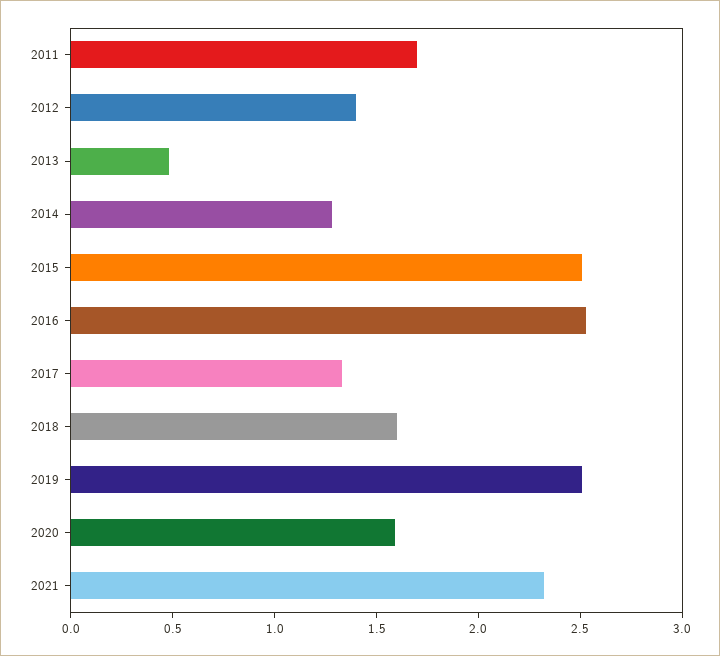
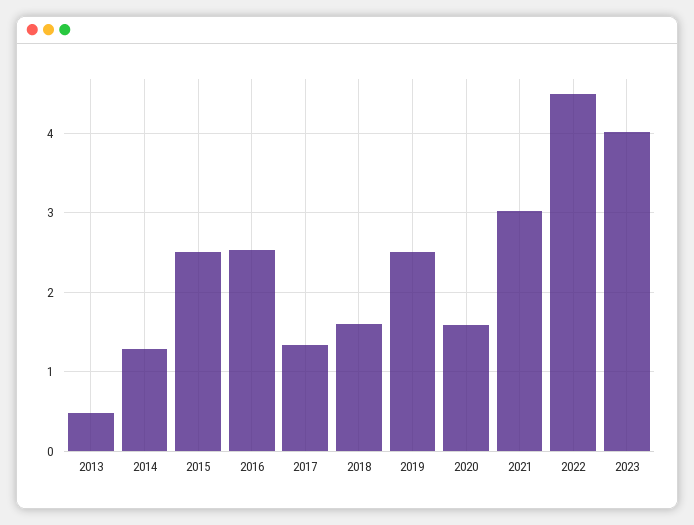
2011: 1.7 -> none
2012: 1.4 -> none
2021: 2.3 -> 3
2022: none -> 4.5
2023: none -> 4

